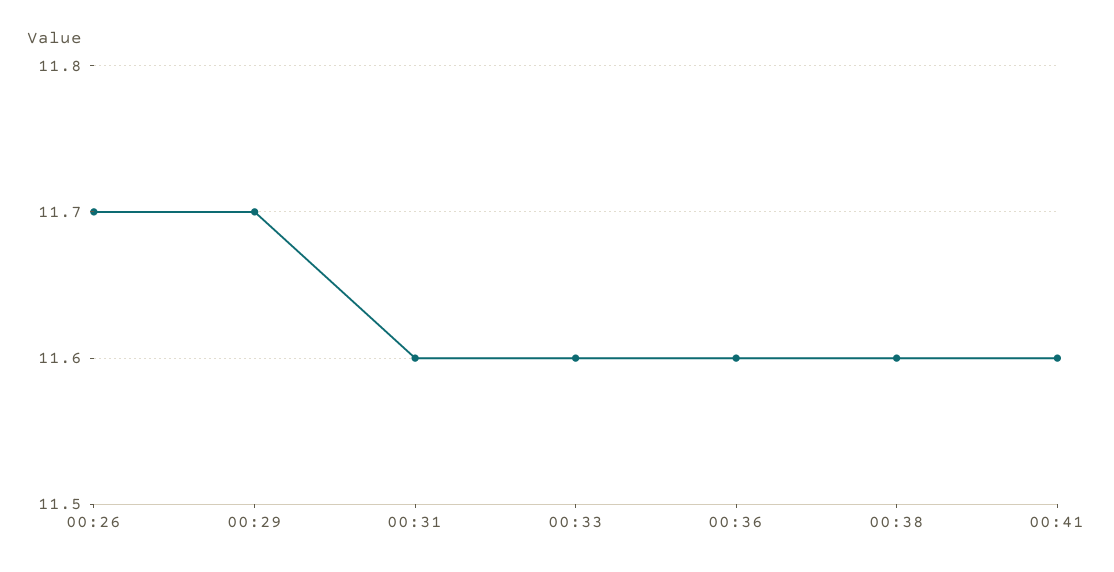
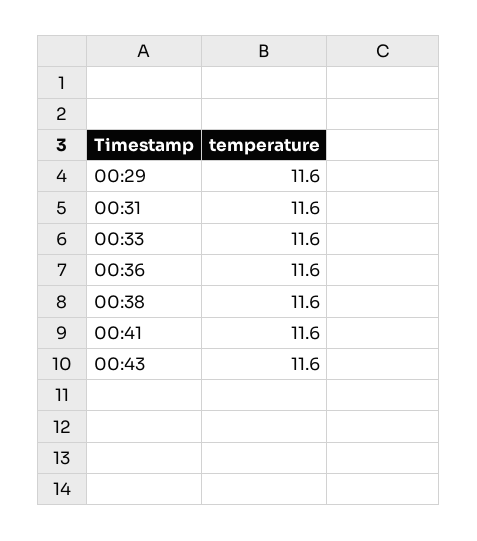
00:26: 11.7 -> none
00:29: 11.7 -> 11.6
00:43: none -> 11.6

